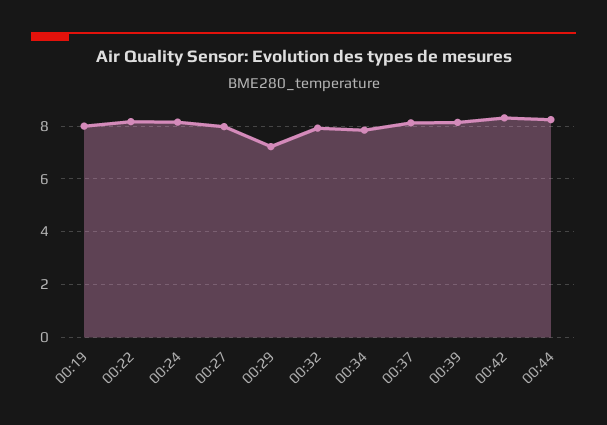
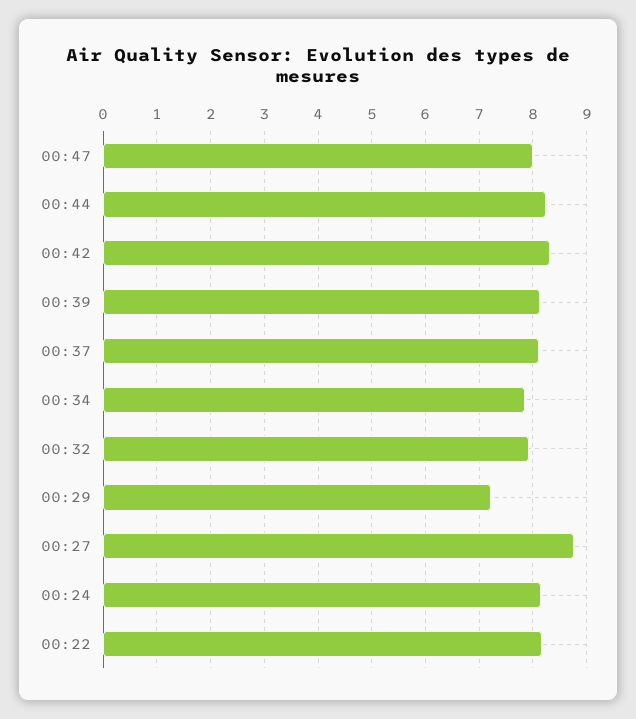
00:19: 8 -> none
00:27: 8 -> 8.8
00:47: none -> 8

